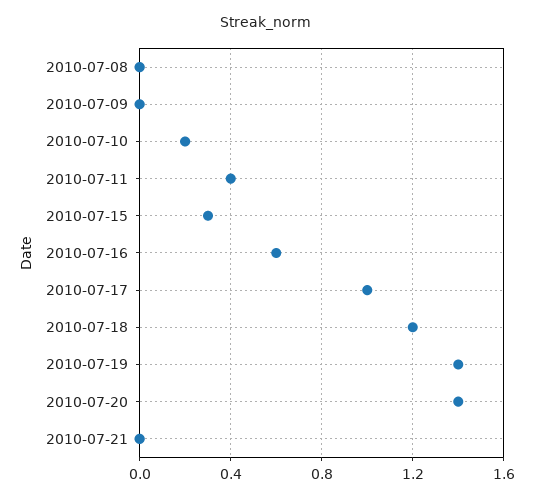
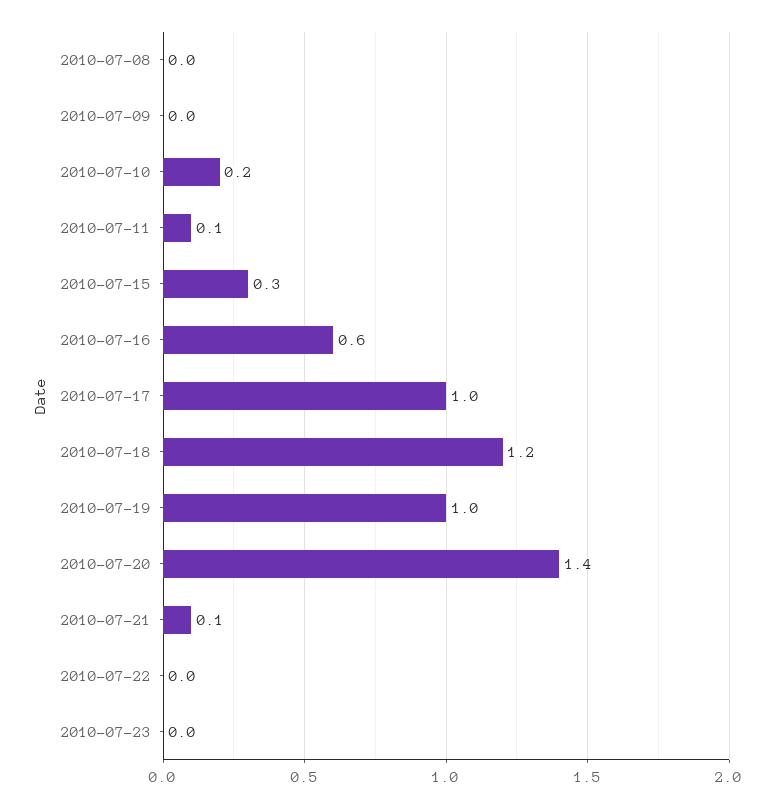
2010-07-11: 0.4 -> 0.1
2010-07-19: 1.4 -> 1
2010-07-21: 0 -> 0.1
2010-07-22: none -> 0
2010-07-23: none -> 0

